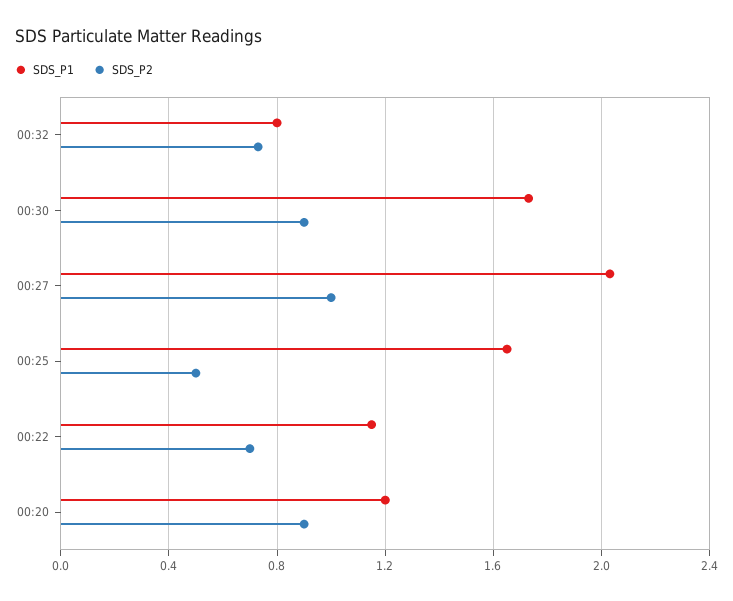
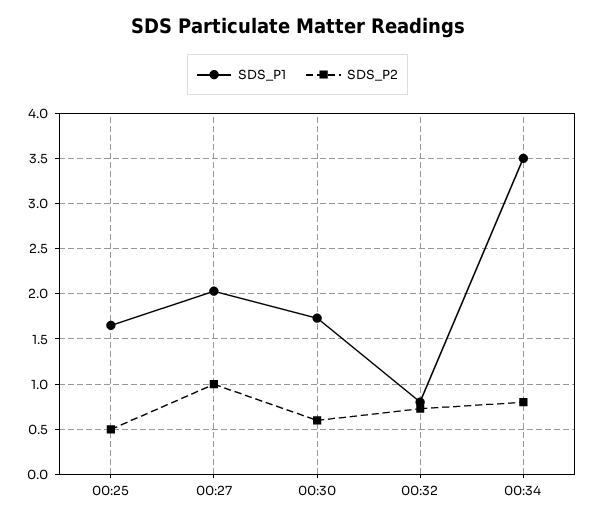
SDS_P2, 00:30: 0.9 -> 0.6
SDS_P1, 00:22: 1.15 -> none
SDS_P2, 00:22: 0.7 -> none
SDS_P1, 00:20: 1.2 -> none
SDS_P2, 00:20: 0.9 -> none
SDS_P1, 00:34: none -> 3.5
SDS_P2, 00:34: none -> 0.8

